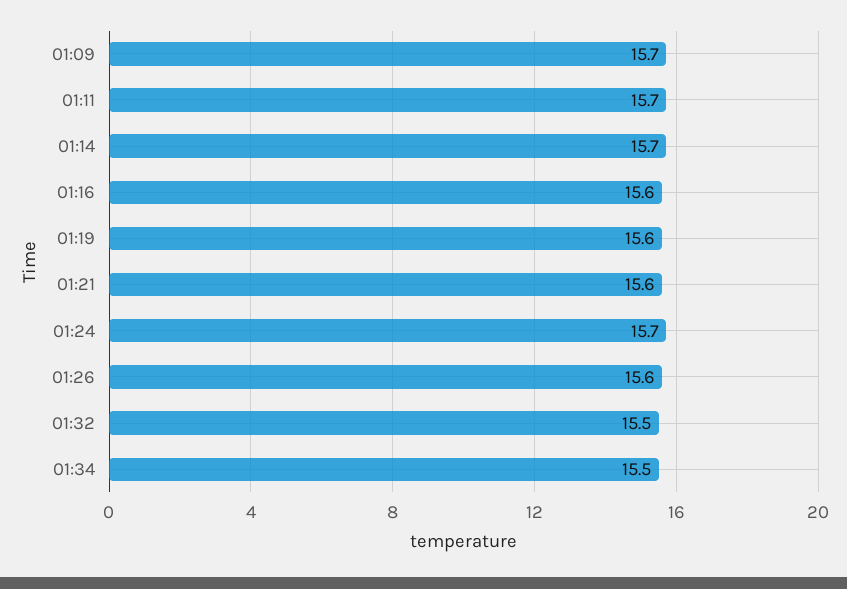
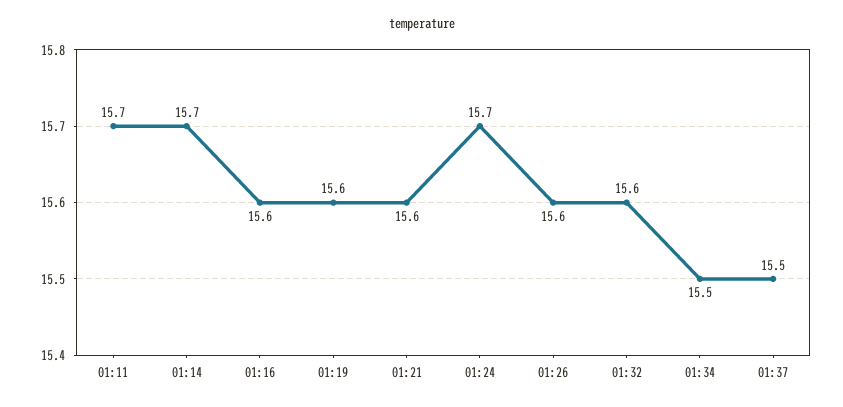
01:09: 15.7 -> none
01:32: 15.5 -> 15.6
01:37: none -> 15.5

